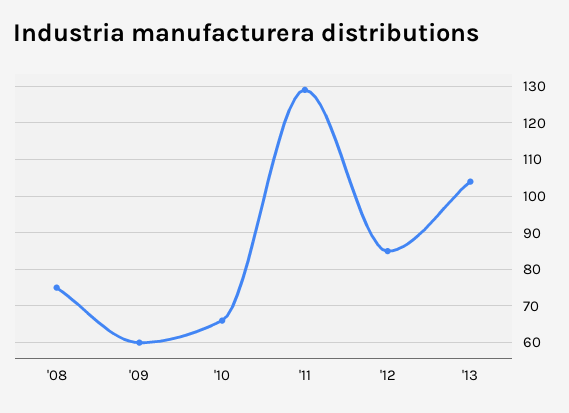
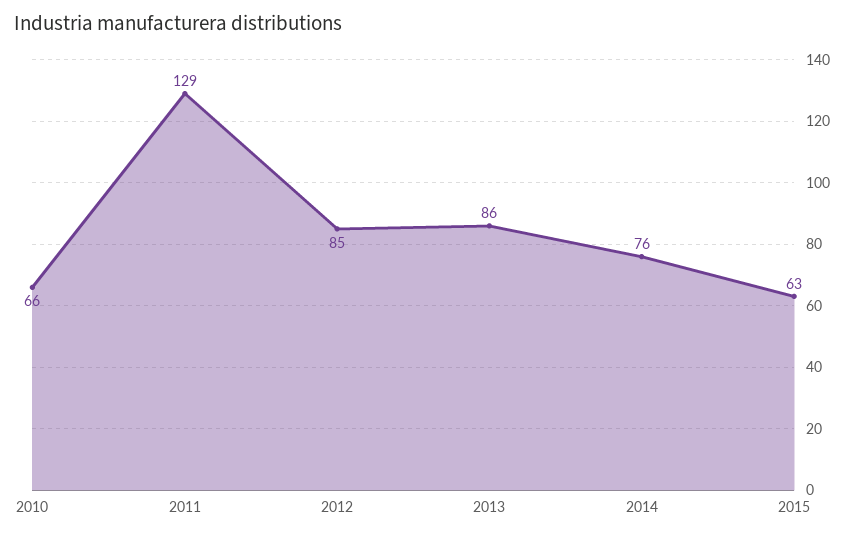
'08: 75 -> none
'09: 60 -> none
'13: 105 -> 86
2014: none -> 76
2015: none -> 63

